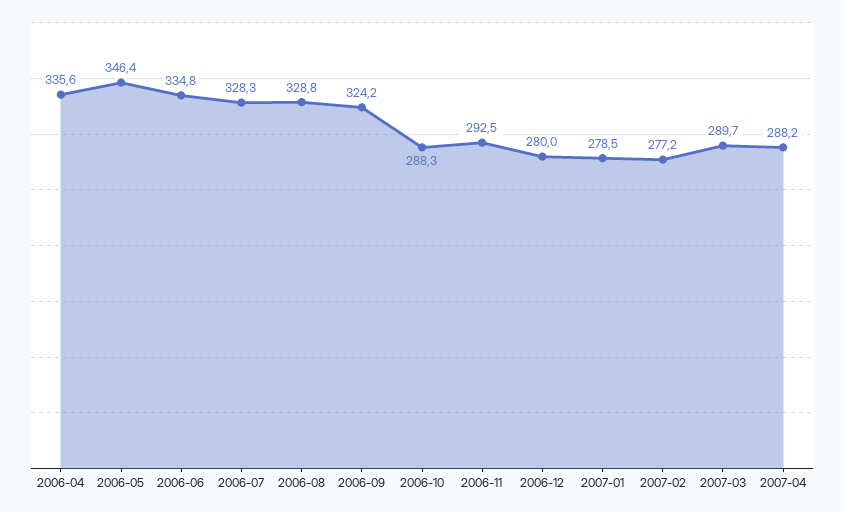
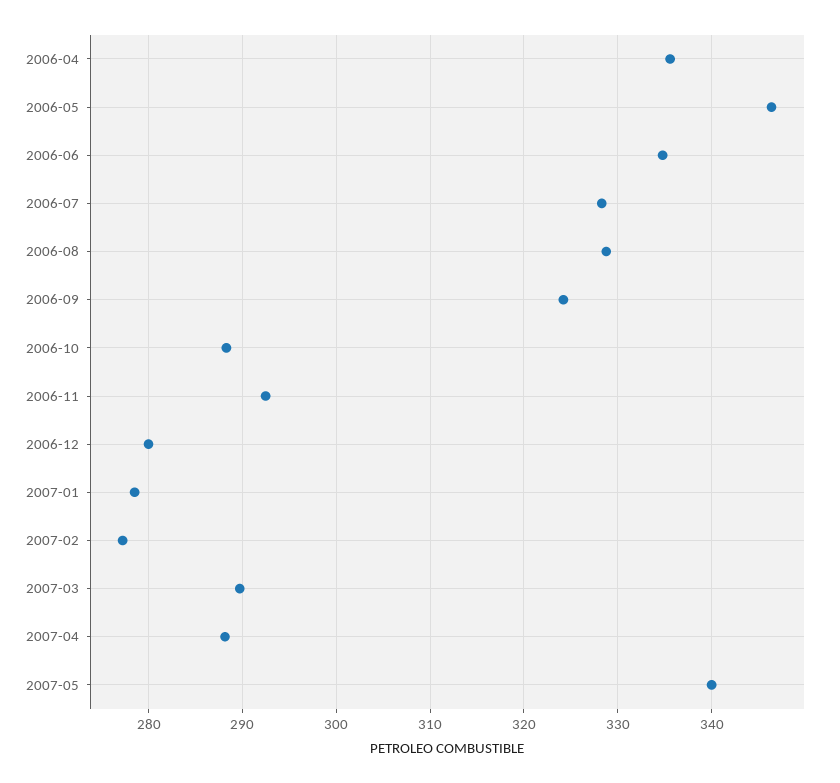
2007-05: none -> 340

